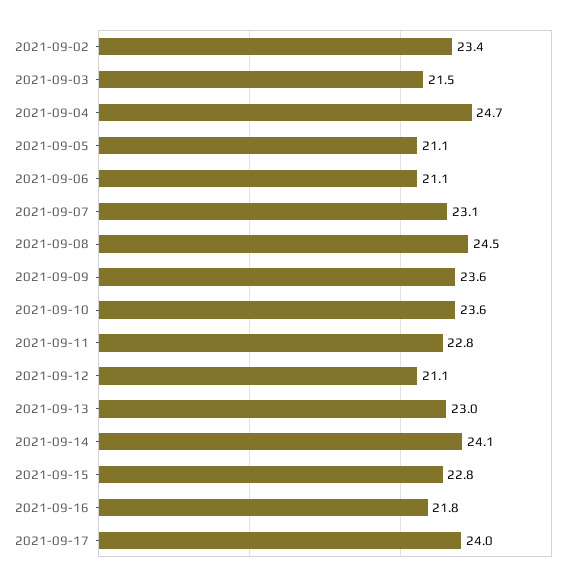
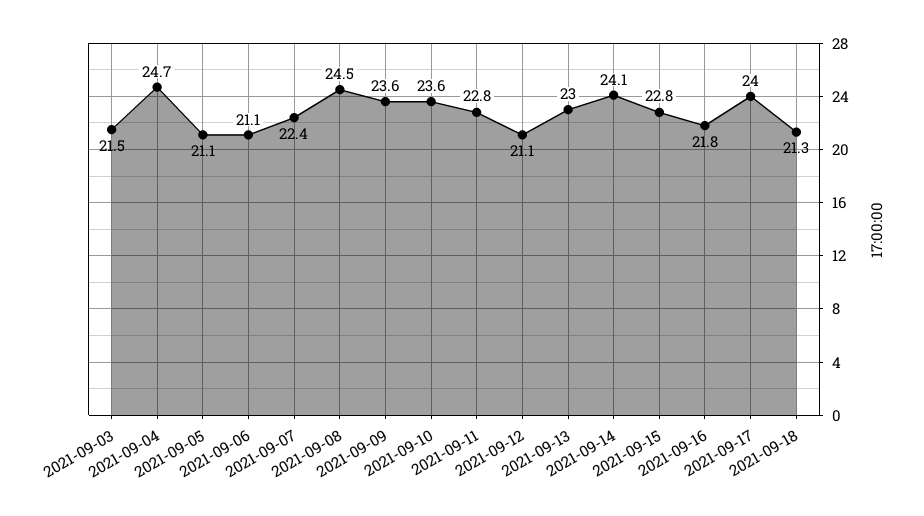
2021-09-02: 23.4 -> none
2021-09-07: 23.1 -> 22.4
2021-09-18: none -> 21.3

